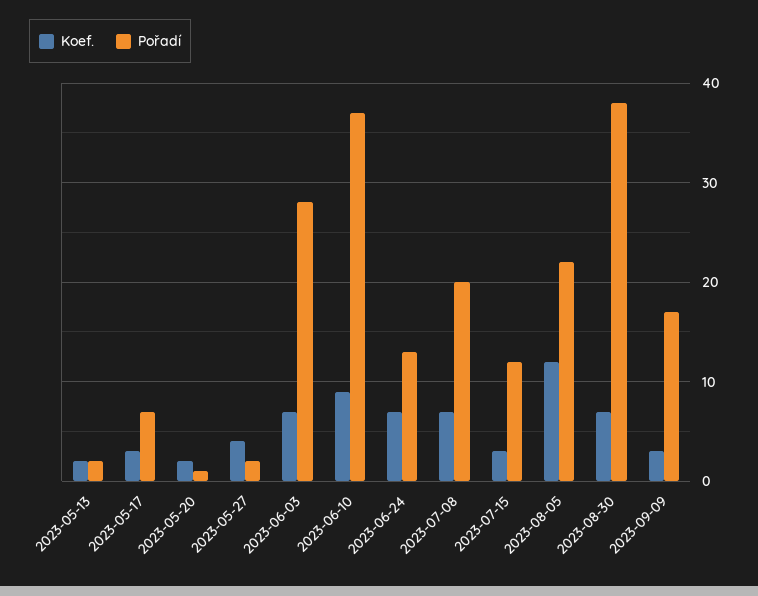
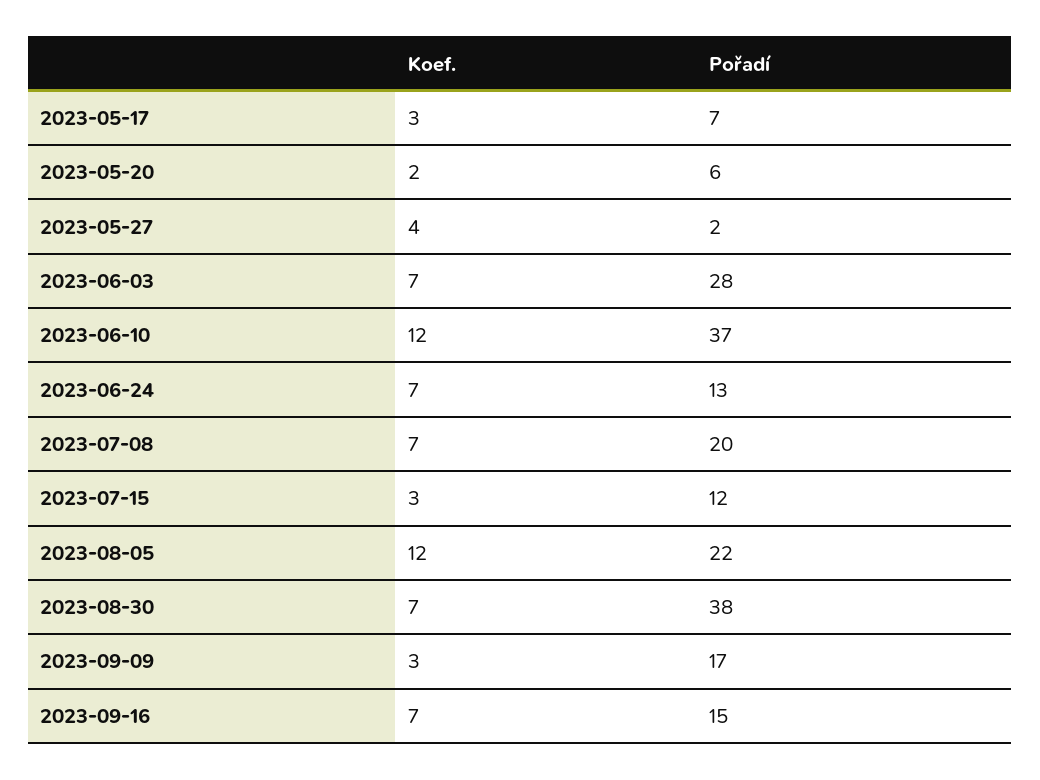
Koef., 2023-05-13: 2 -> none
Pořadí, 2023-05-13: 2 -> none
Pořadí, 2023-05-20: 1 -> 6
Koef., 2023-06-10: 9 -> 12
Koef., 2023-09-16: none -> 7
Pořadí, 2023-09-16: none -> 15

